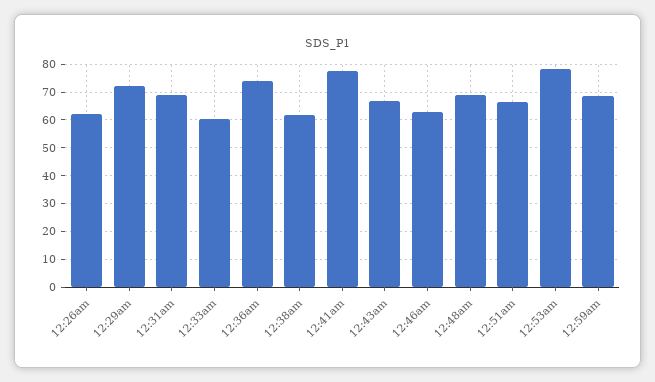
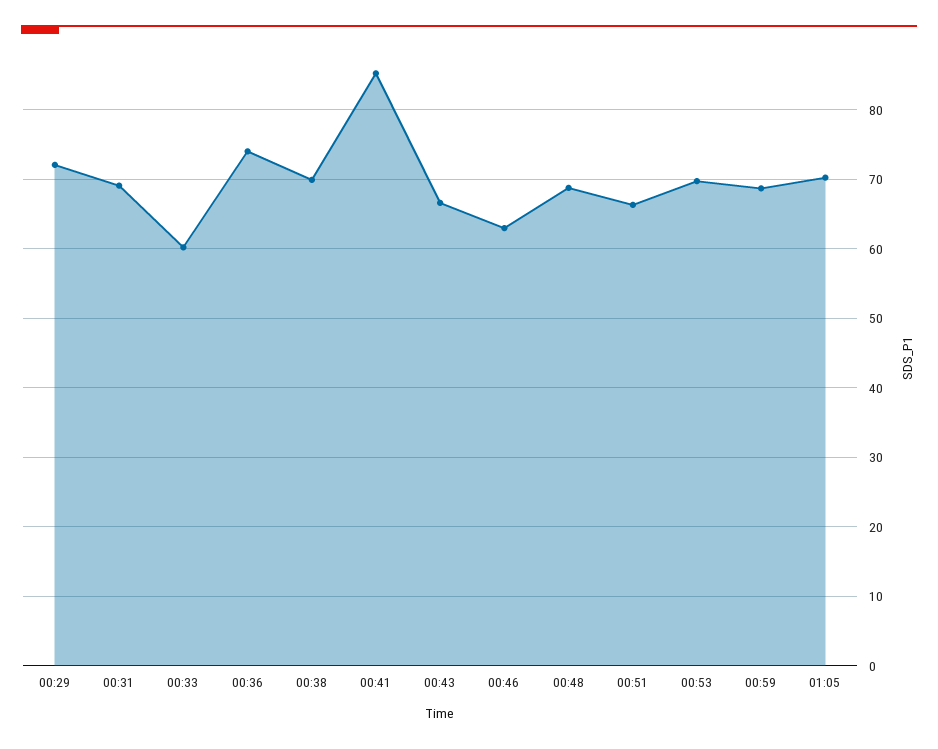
12:26am: 62.5 -> none
12:38am: 62.5 -> 70
12:41am: 77.5 -> 85
12:53am: 77.5 -> 70
01:05: none -> 70

